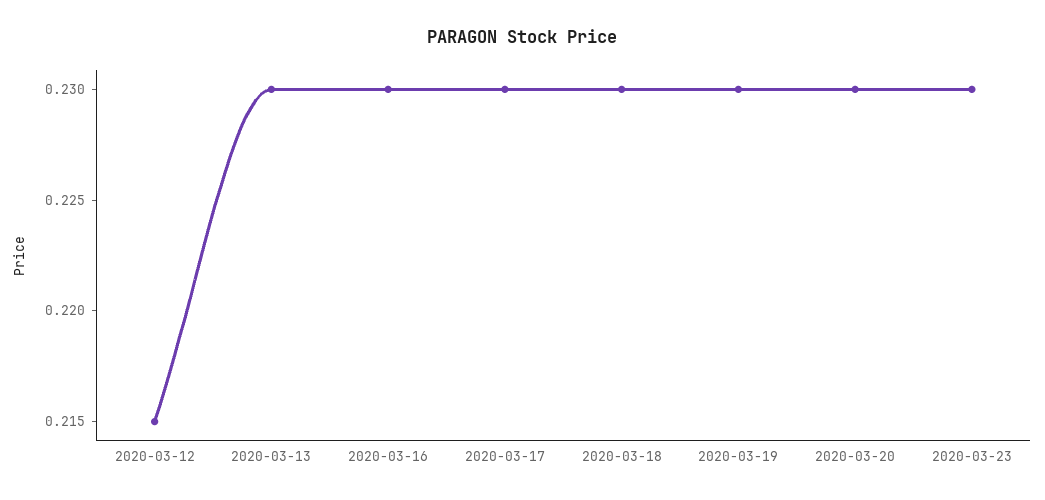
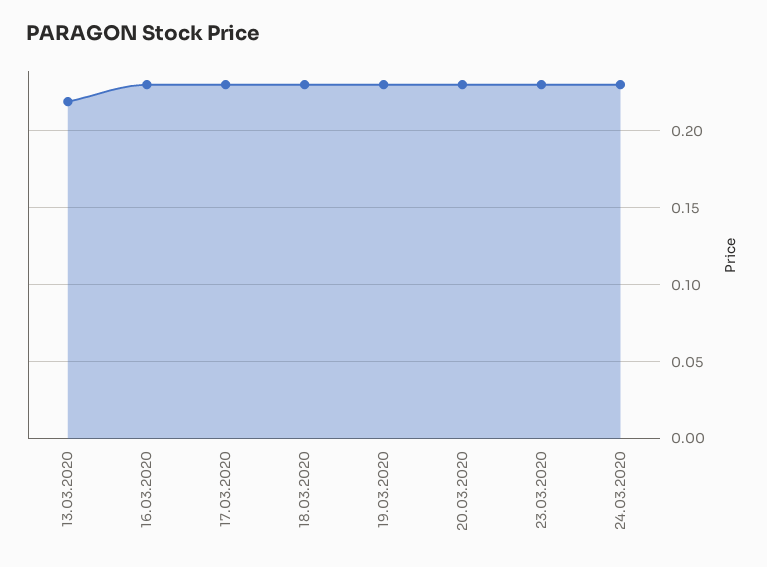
2020-03-12: 0.215 -> none
2020-03-13: 0.23 -> 0.22
24.03.2020: none -> 0.23

